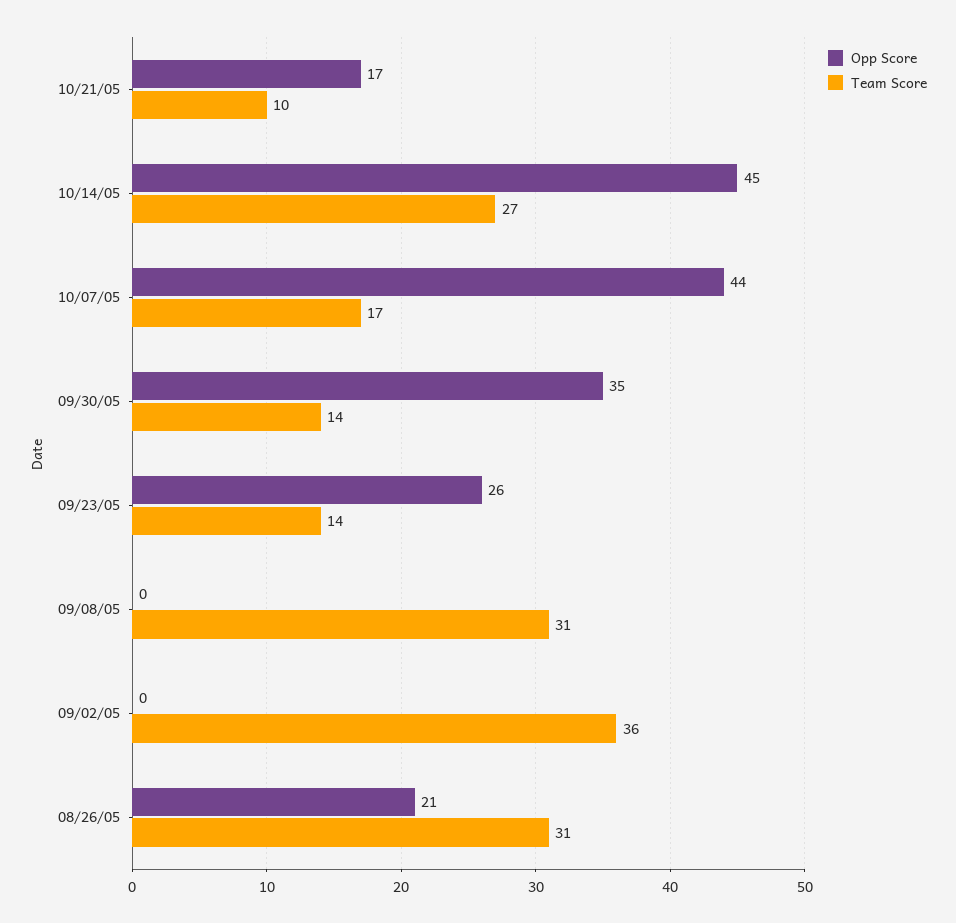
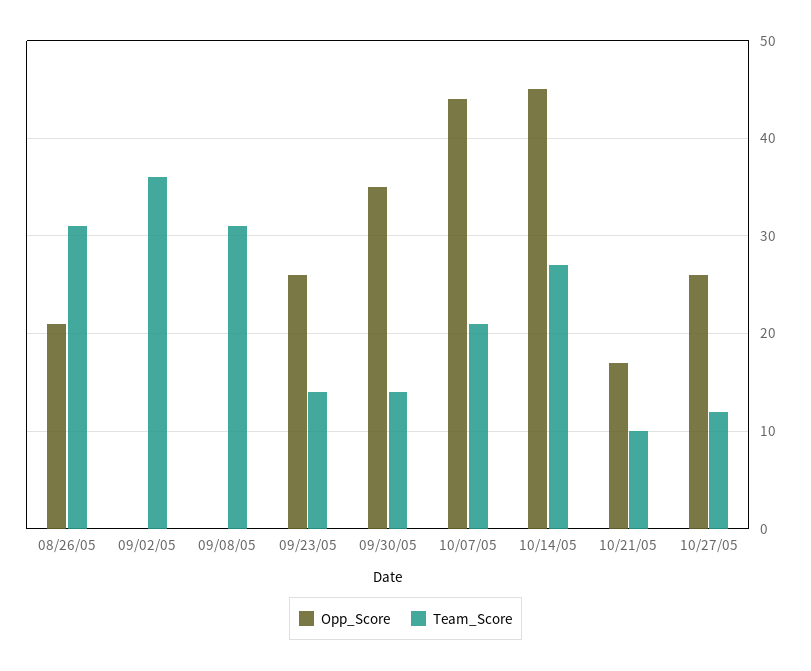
Team Score, 10/07/05: 17 -> 21
Opp Score, 10/27/05: none -> 26
Team Score, 10/27/05: none -> 12

